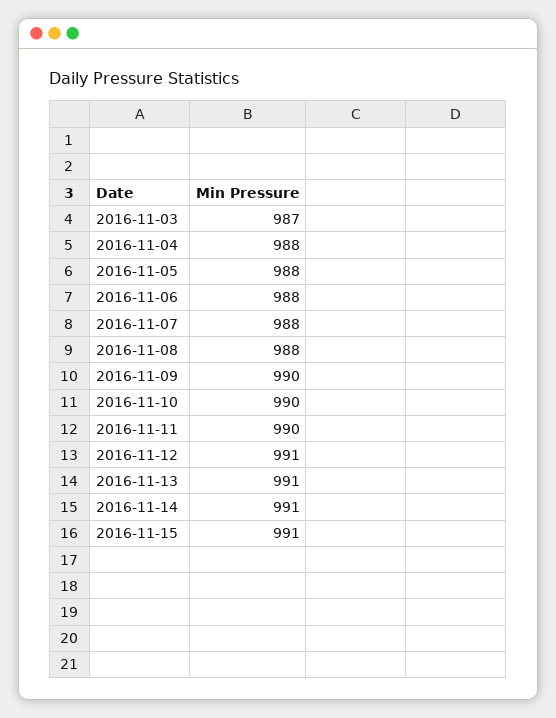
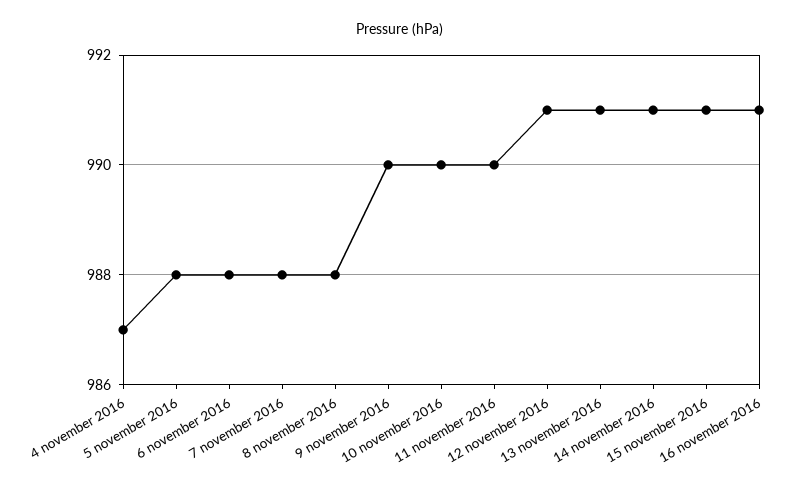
2016-11-03: 987 -> none
2016-11-04: 988 -> 987
16 november 2016: none -> 991

